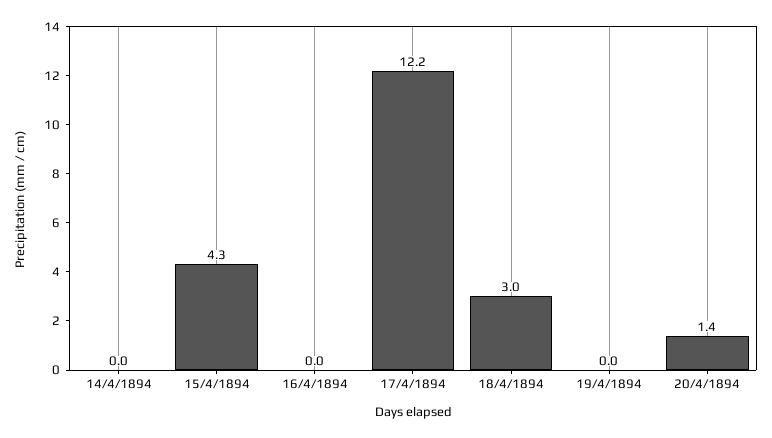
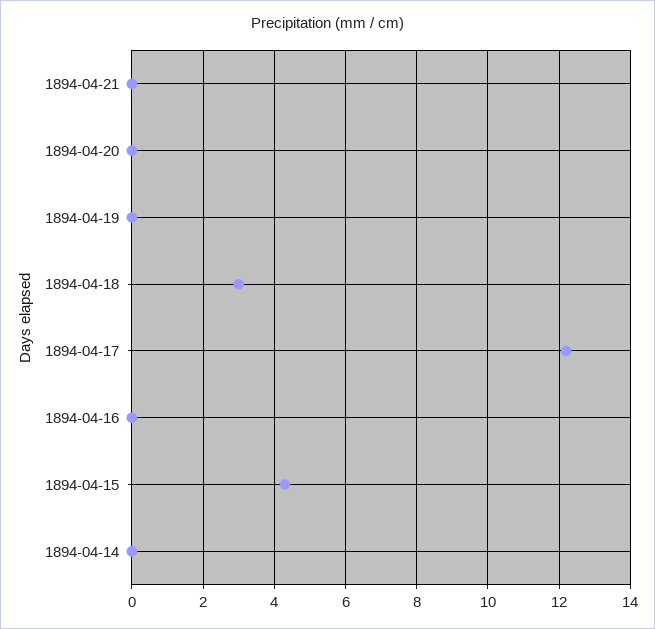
20/4/1894: 1.4 -> 0
1894-04-21: none -> 0

